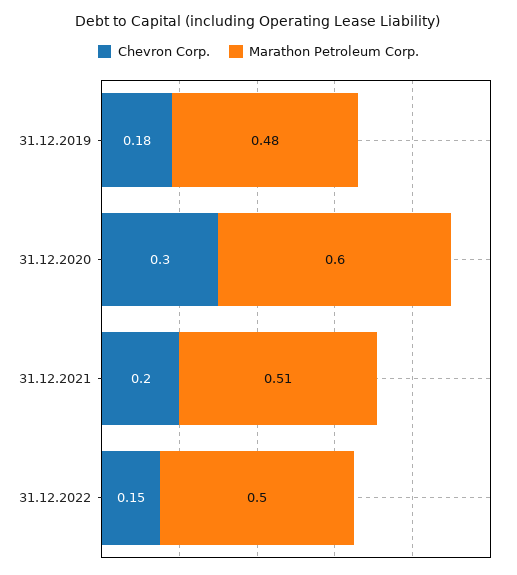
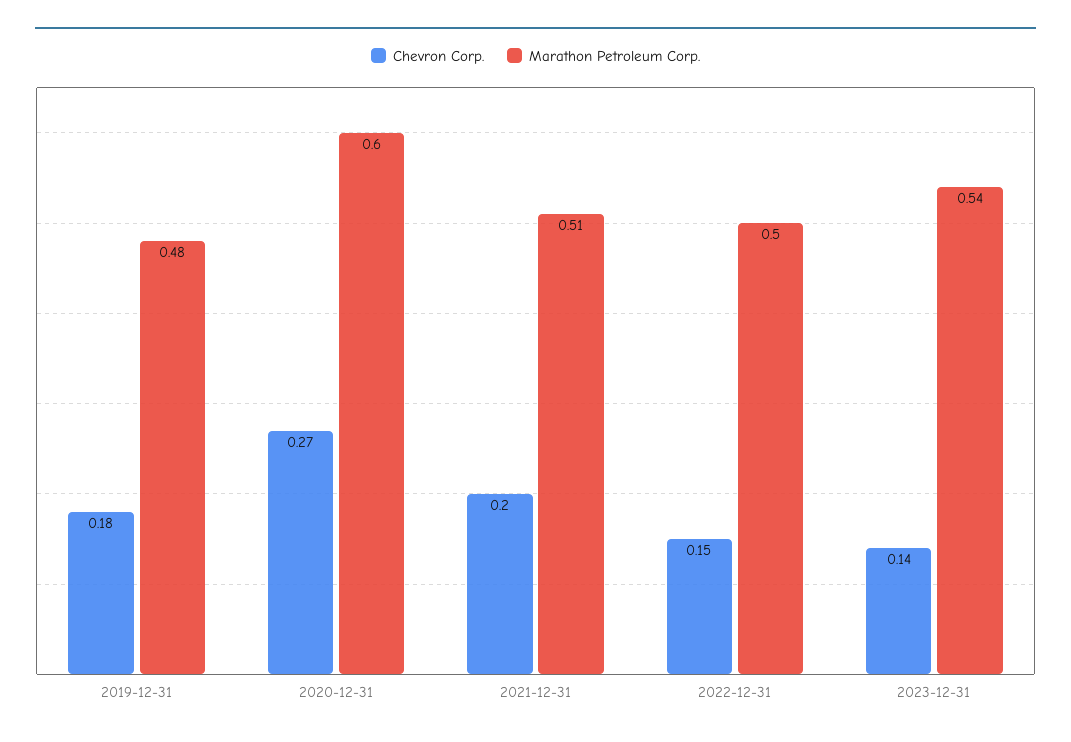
Chevron Corp., 31.12.2020: 0.3 -> 0.27
Chevron Corp., 2023-12-31: none -> 0.14
Marathon Petroleum Corp., 2023-12-31: none -> 0.54

